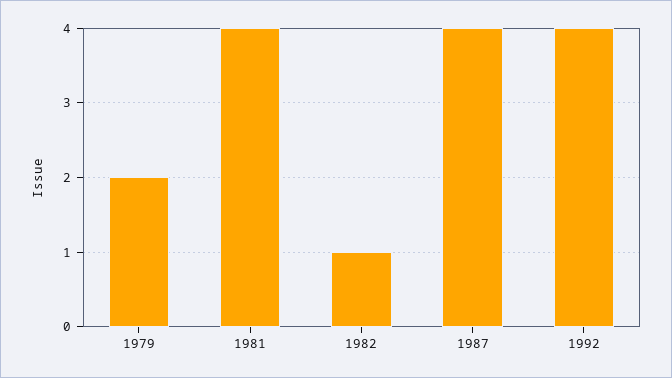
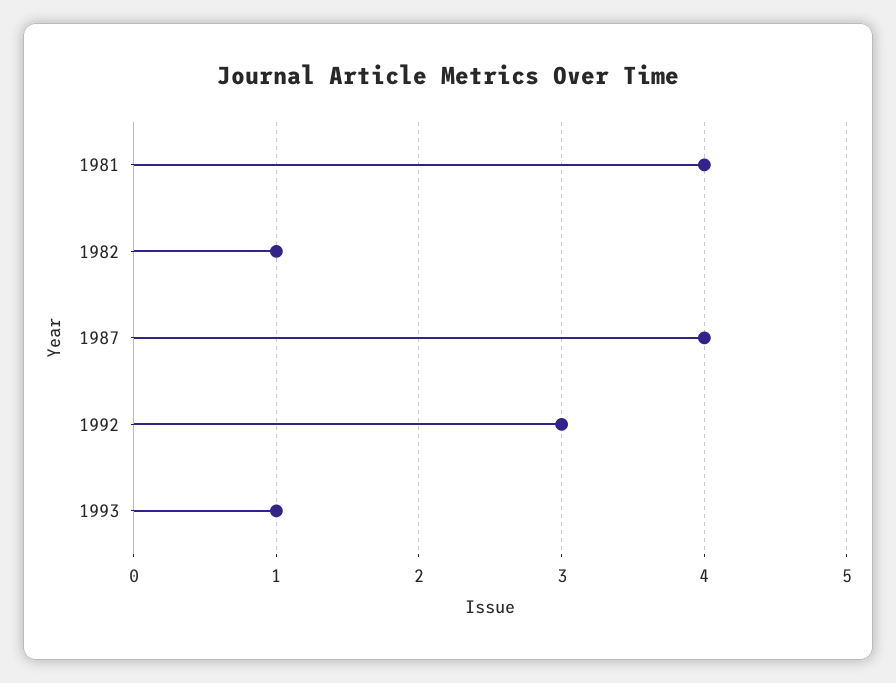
1979: 2 -> none
1992: 4 -> 3
1993: none -> 1

